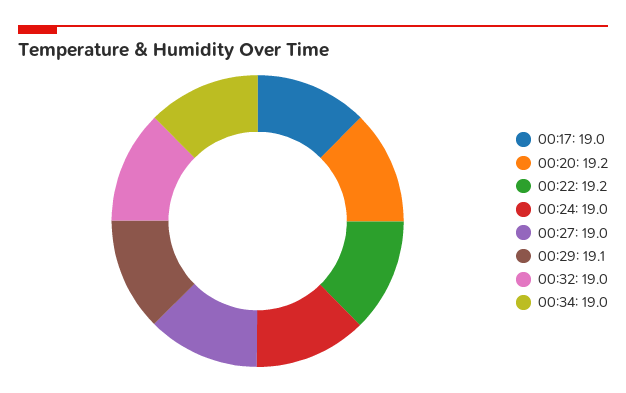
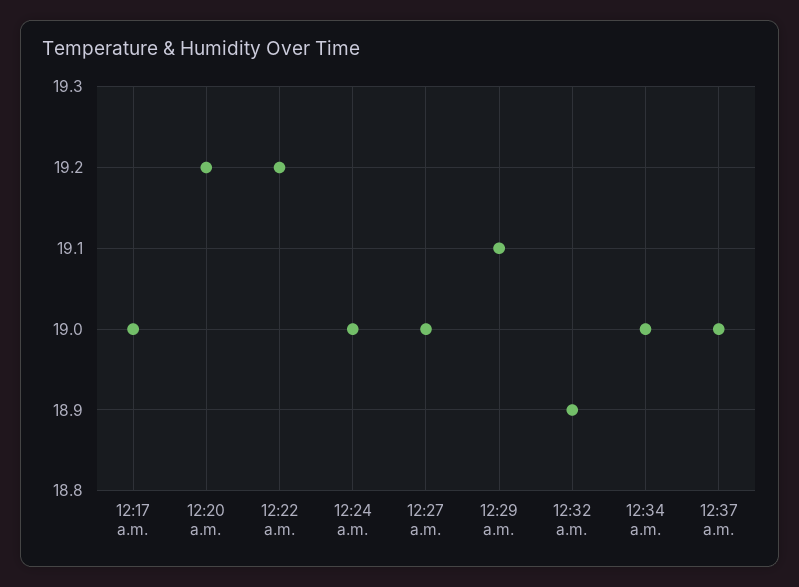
00:32: 19 -> 18.9
12:37 a.m.: none -> 19

